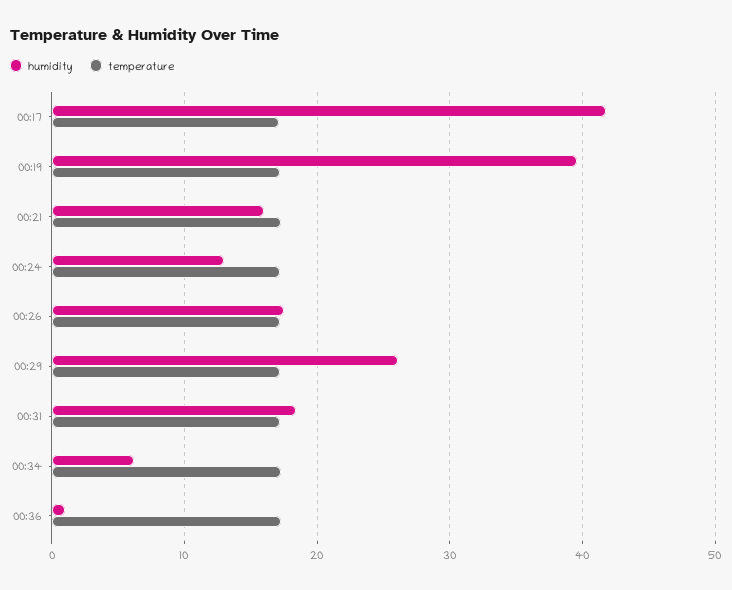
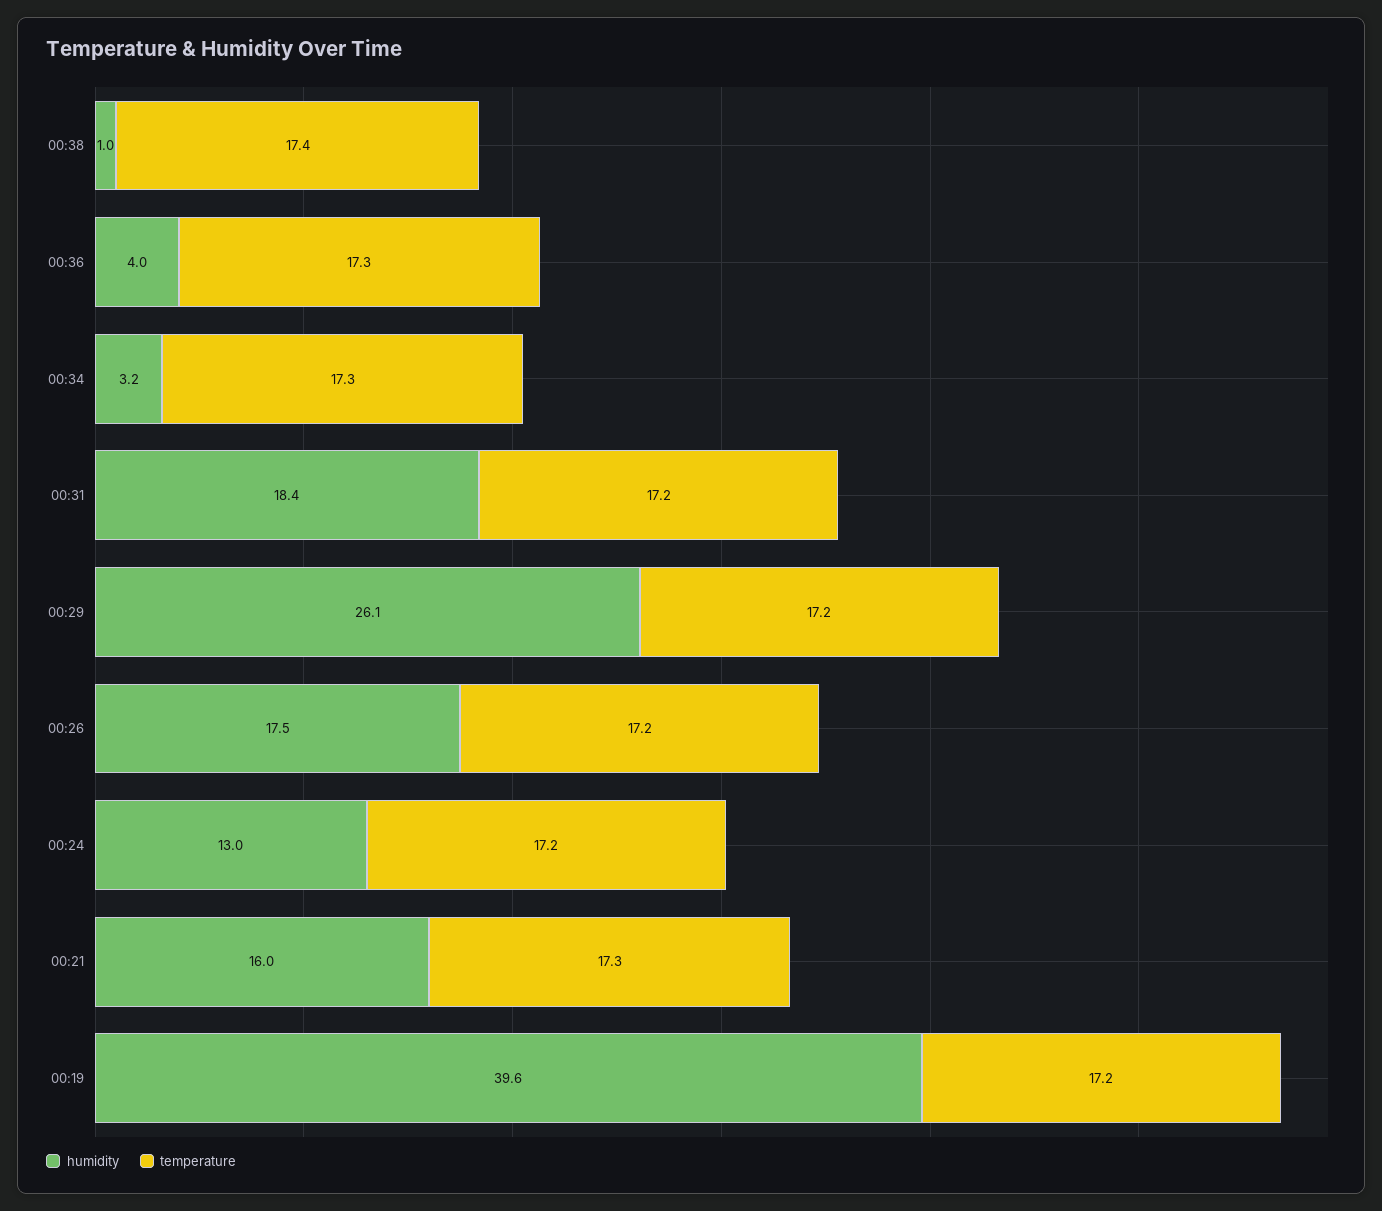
humidity, 00:17: 42 -> none
temperature, 00:17: 17 -> none
humidity, 00:34: 6 -> 3.2
humidity, 00:36: 1 -> 4
humidity, 00:38: none -> 1
temperature, 00:38: none -> 17.4

